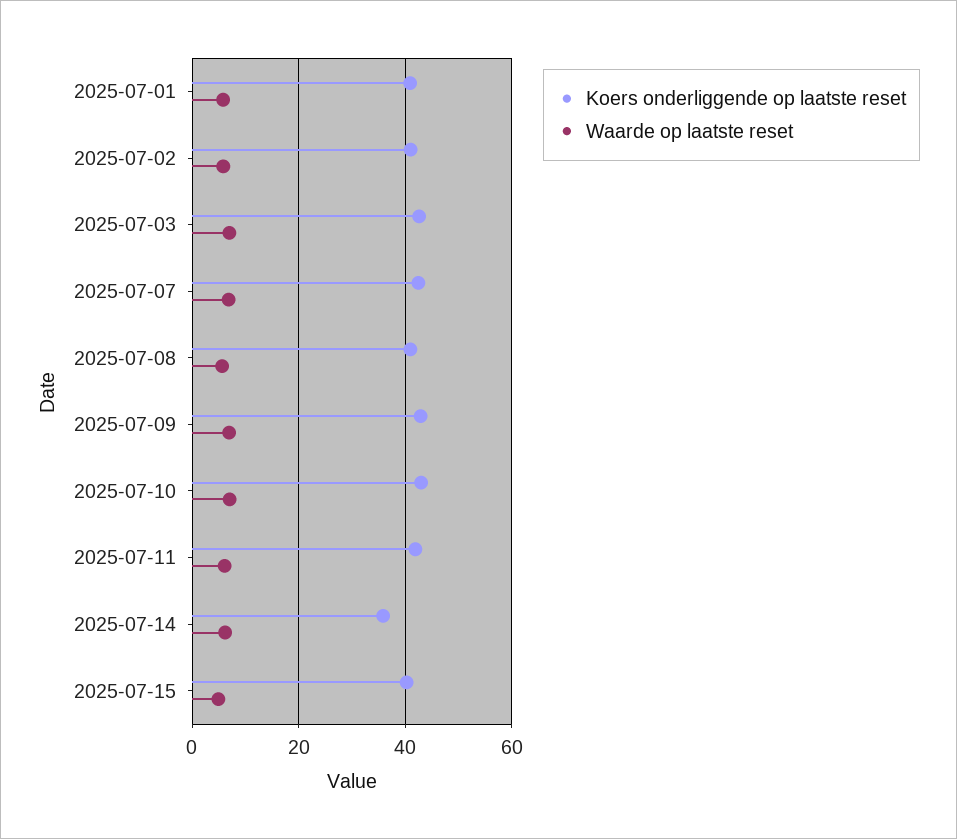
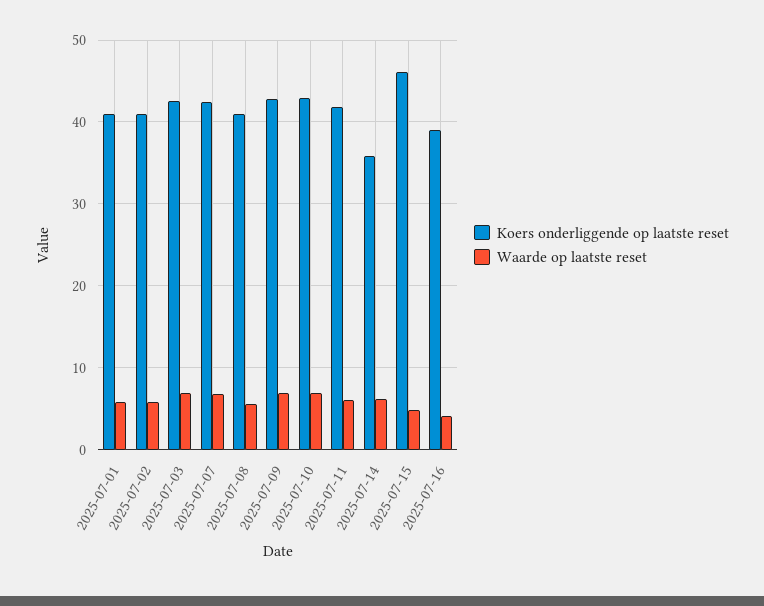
Koers onderliggende op laatste reset, 2025-07-15: 40 -> 46
Koers onderliggende op laatste reset, 2025-07-16: none -> 39
Waarde op laatste reset, 2025-07-16: none -> 4

